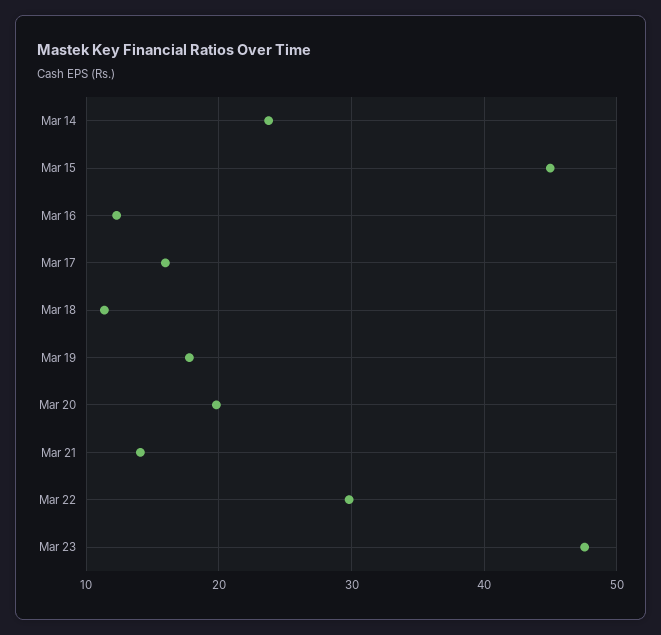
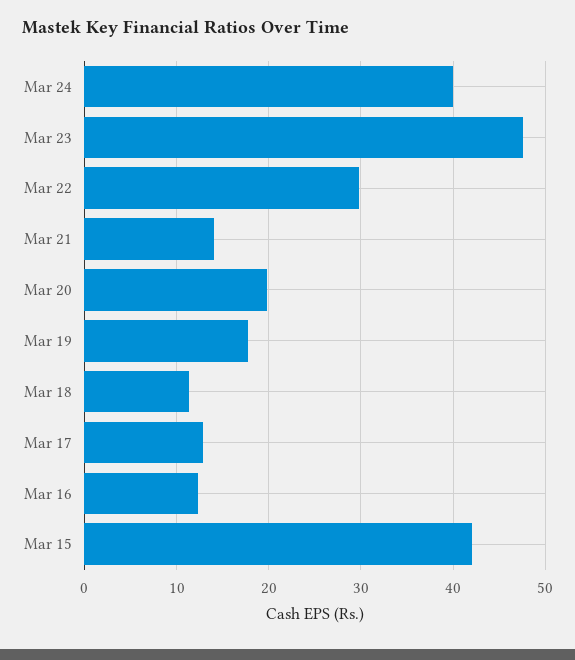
Mar 14: 24 -> none
Mar 15: 45 -> 42
Mar 17: 16 -> 13
Mar 24: none -> 40

